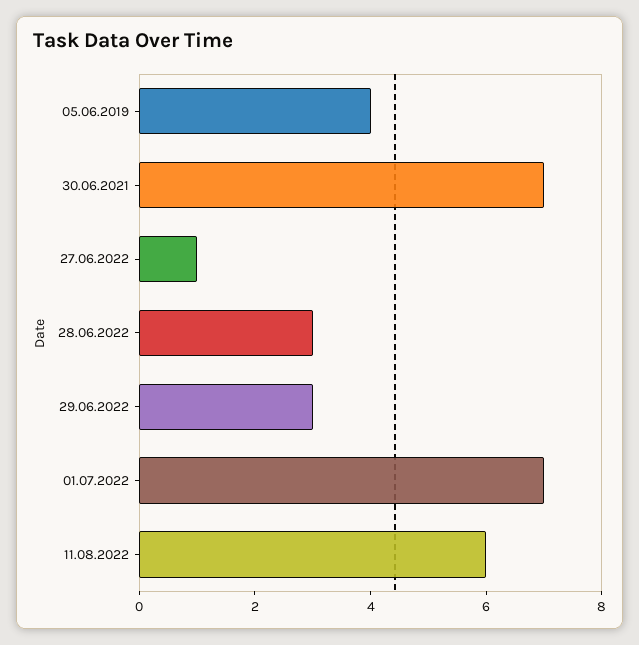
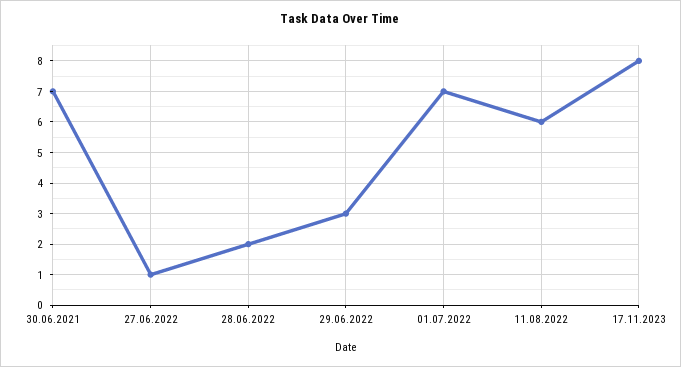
05.06.2019: 4 -> none
28.06.2022: 3 -> 2
17.11.2023: none -> 8

